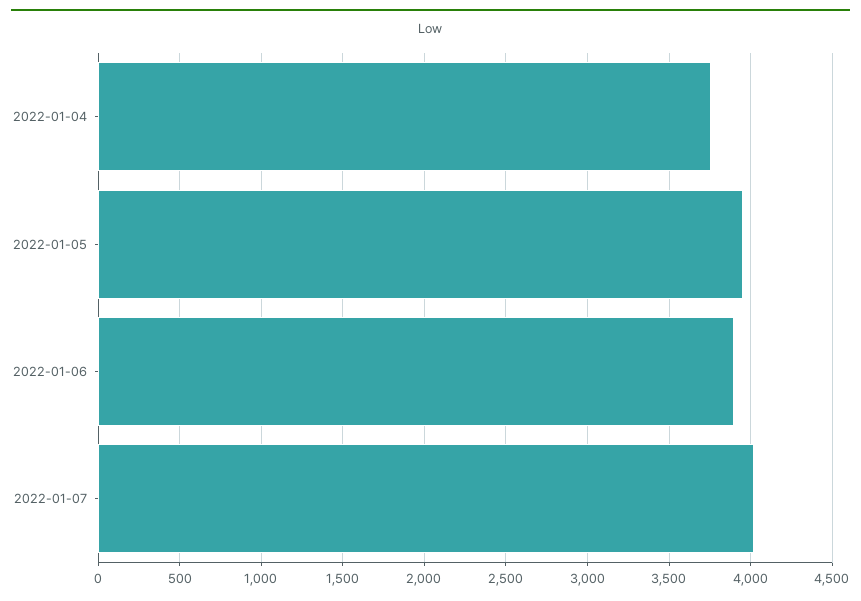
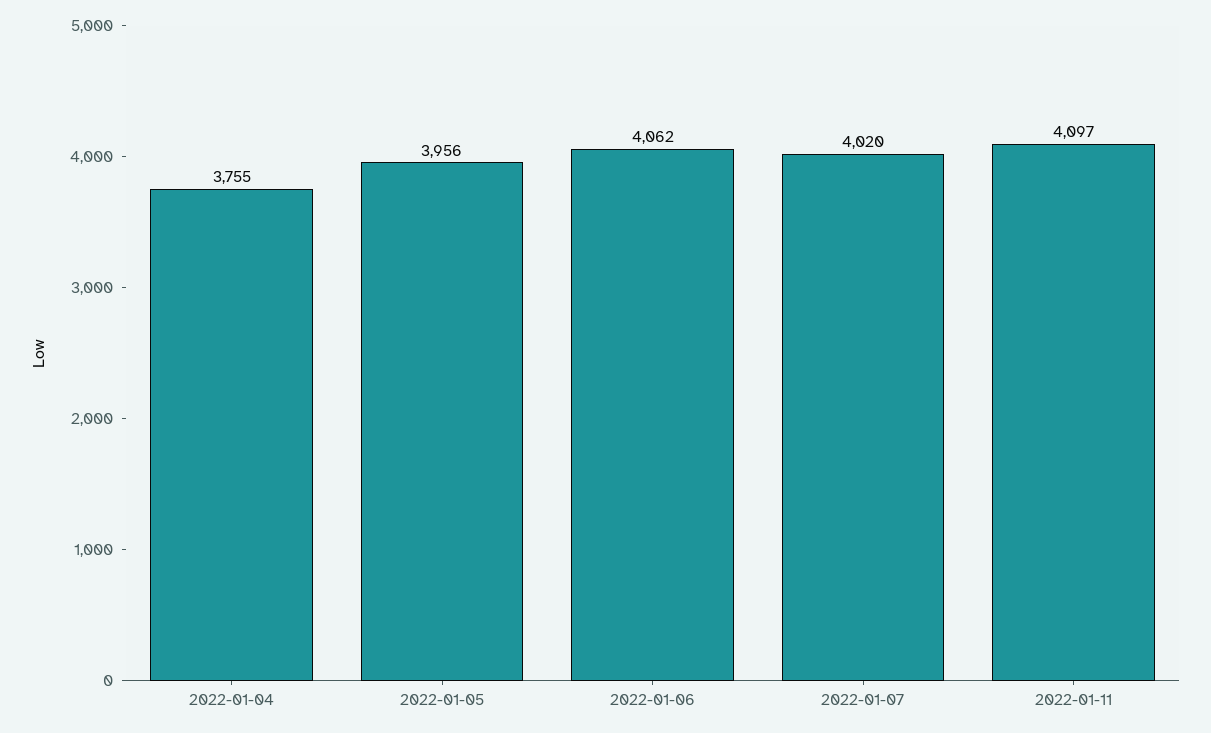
2022-01-06: 3900 -> 4062
2022-01-11: none -> 4097

